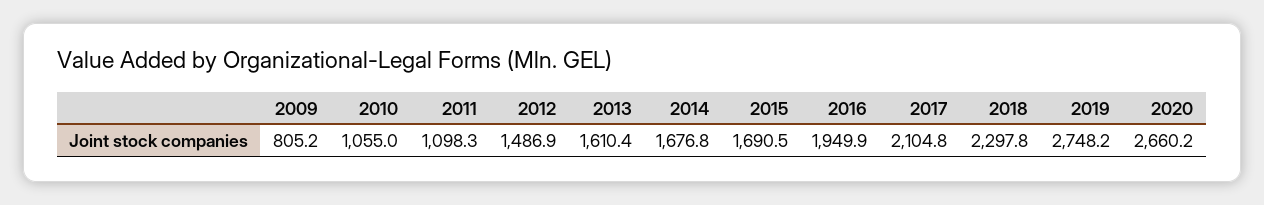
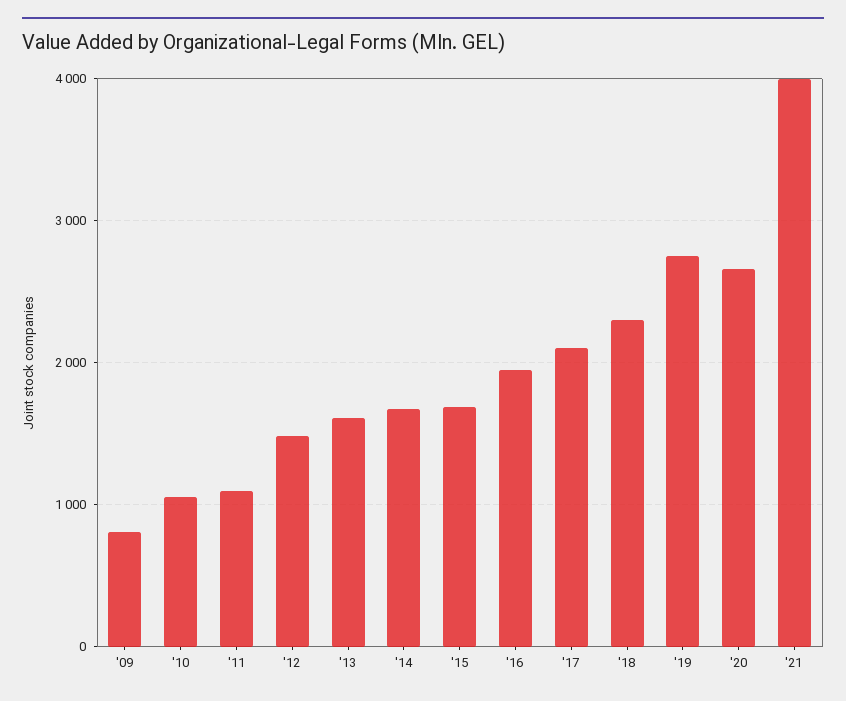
'21: none -> 4000

